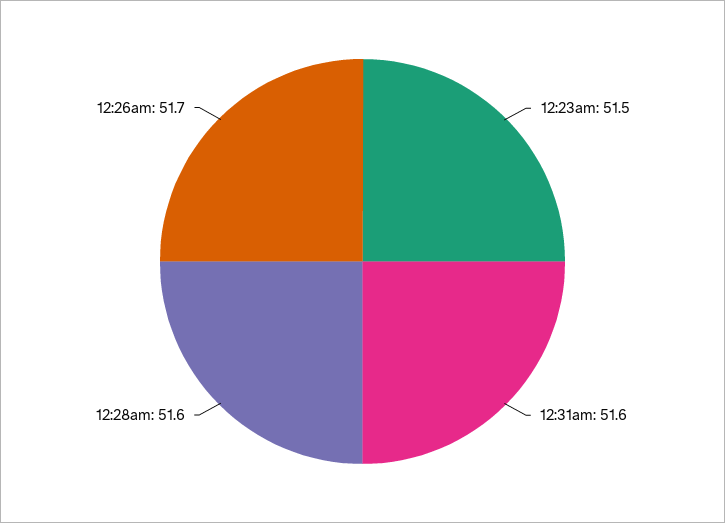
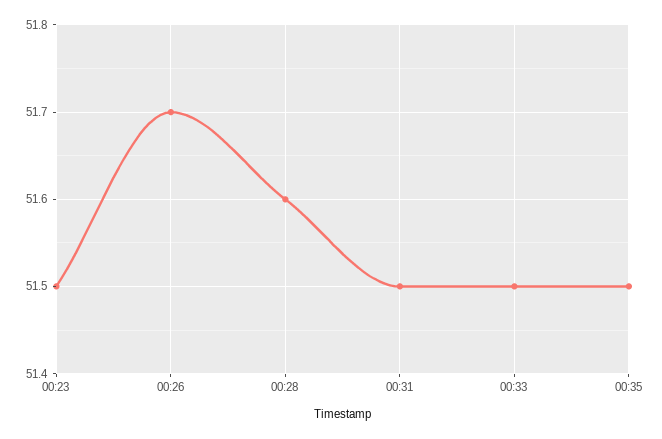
12:31am: 51.6 -> 51.5
00:33: none -> 51.5
00:35: none -> 51.5

